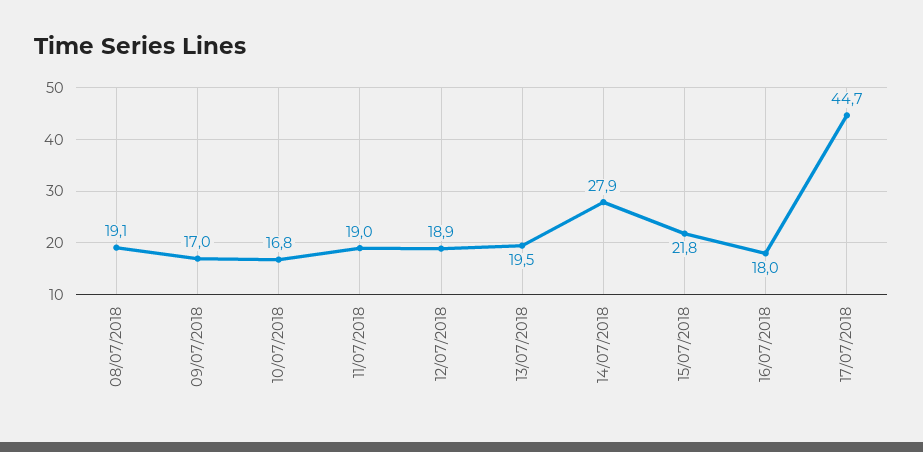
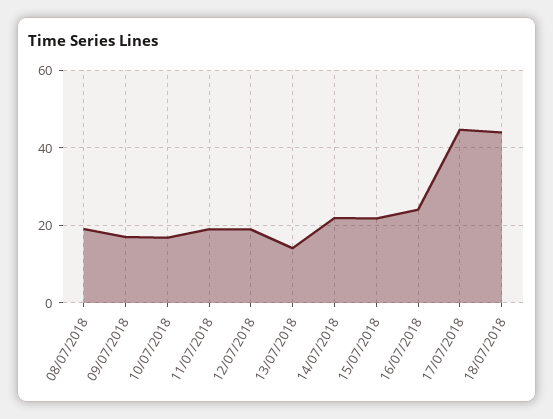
13/07/2018: 19.5 -> 14
14/07/2018: 27.9 -> 22
16/07/2018: 18 -> 24
18/07/2018: none -> 44

